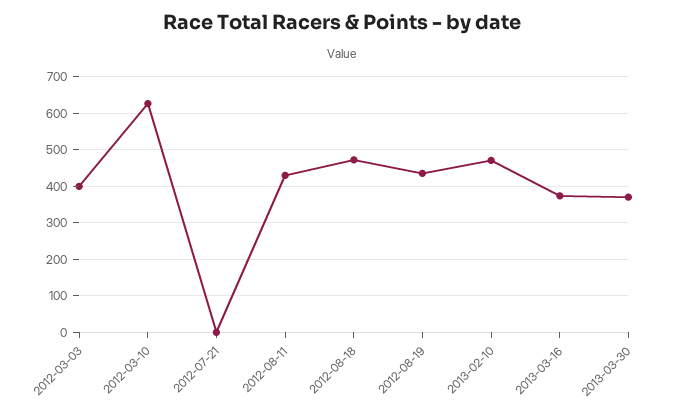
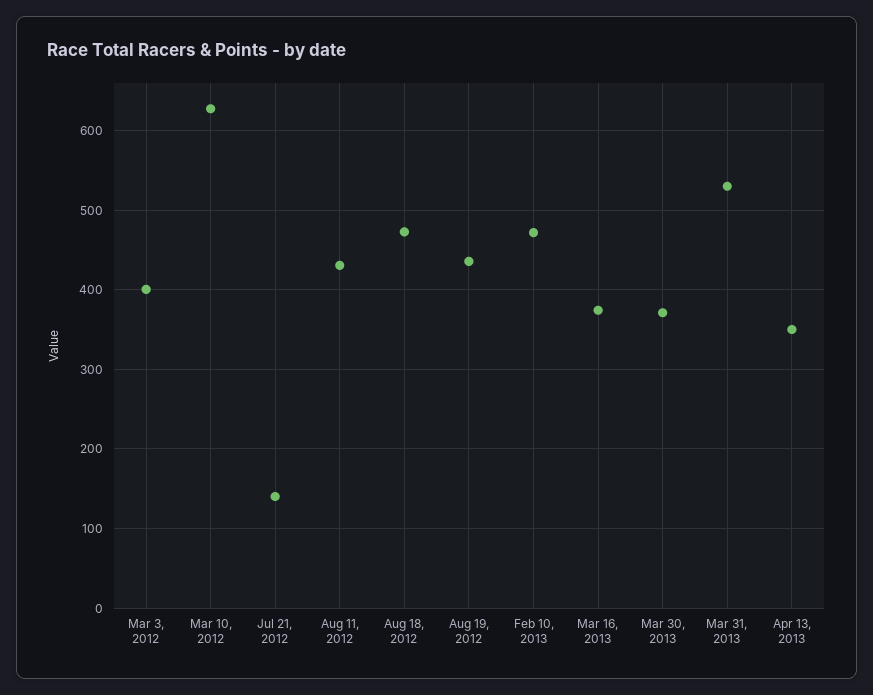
2012-07-21: 0 -> 140
Mar 31, 2013: none -> 530
Apr 13, 2013: none -> 350

